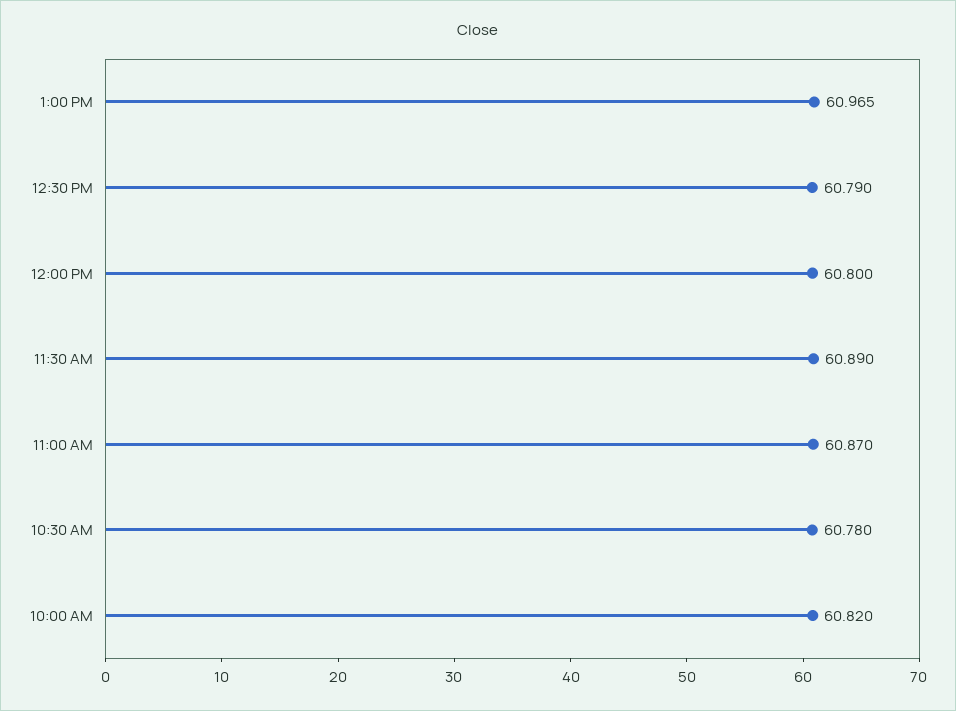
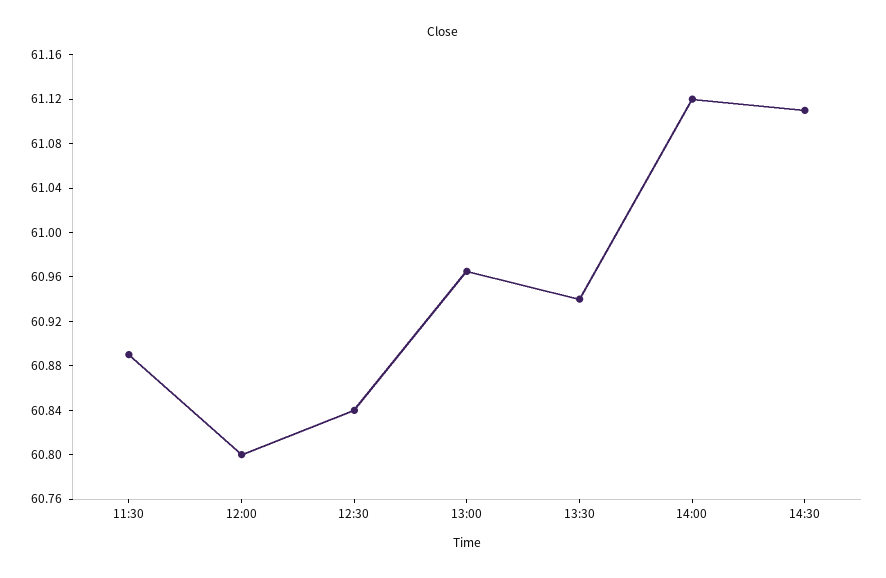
12:30 PM: 60.79 -> 60.84
11:00 AM: 60.87 -> none
10:30 AM: 60.78 -> none
10:00 AM: 60.82 -> none
13:30: none -> 60.94
14:00: none -> 61.12
14:30: none -> 61.11

